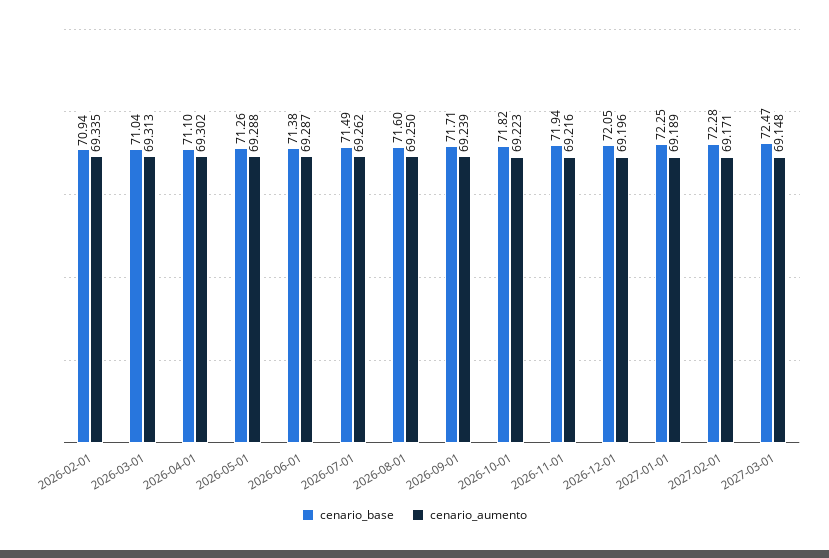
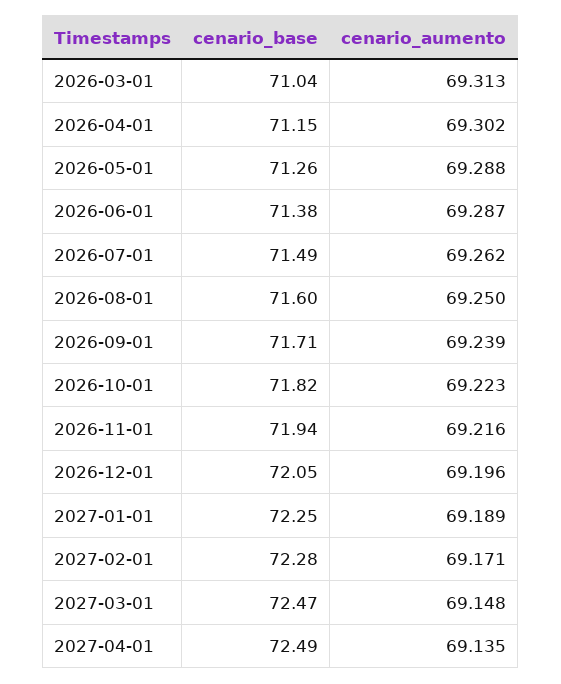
cenario_base, 2026-02-01: 70.94 -> none
cenario_aumento, 2026-02-01: 69.335 -> none
cenario_base, 2026-04-01: 71.1 -> 71.15
cenario_base, 2027-04-01: none -> 72.49
cenario_aumento, 2027-04-01: none -> 69.135

